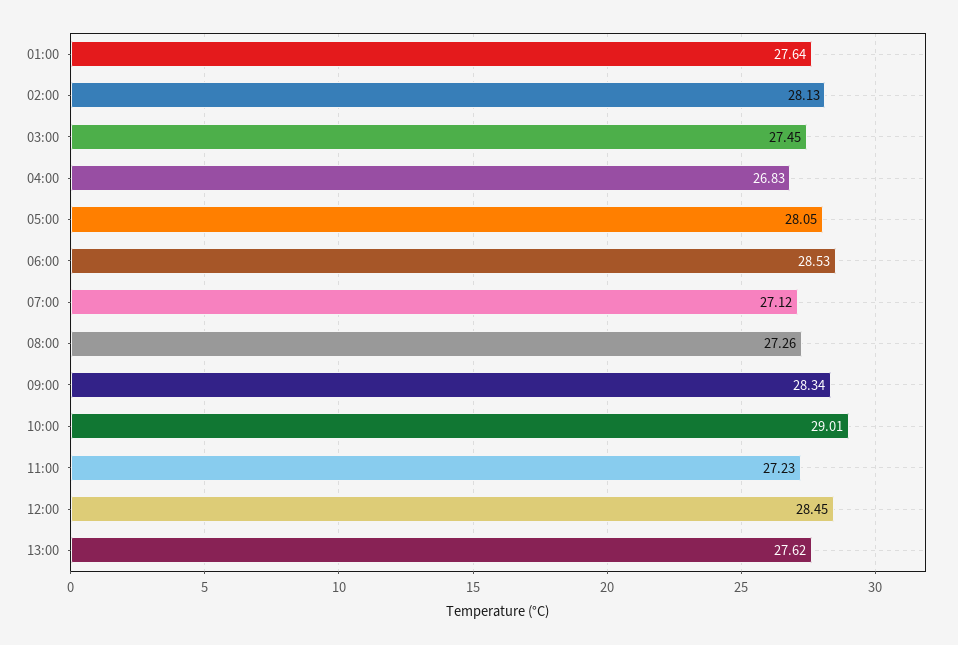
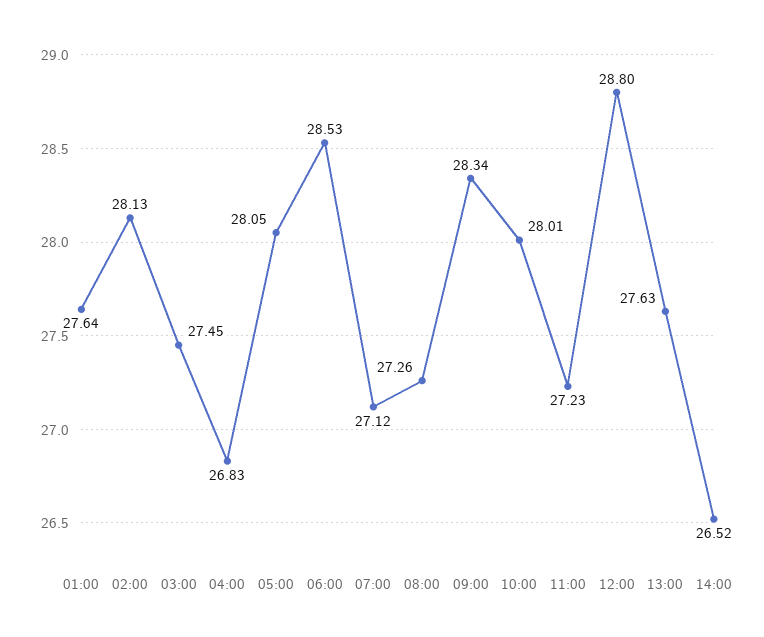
10:00: 29.01 -> 28.01
12:00: 28.45 -> 28.8
13:00: 27.62 -> 27.63
14:00: none -> 26.52

